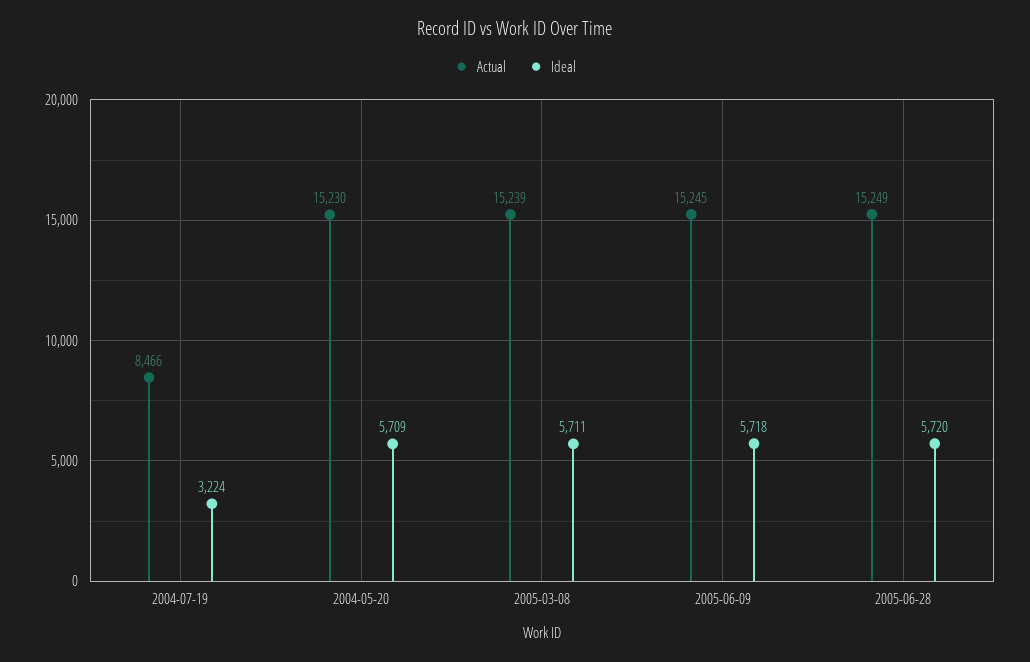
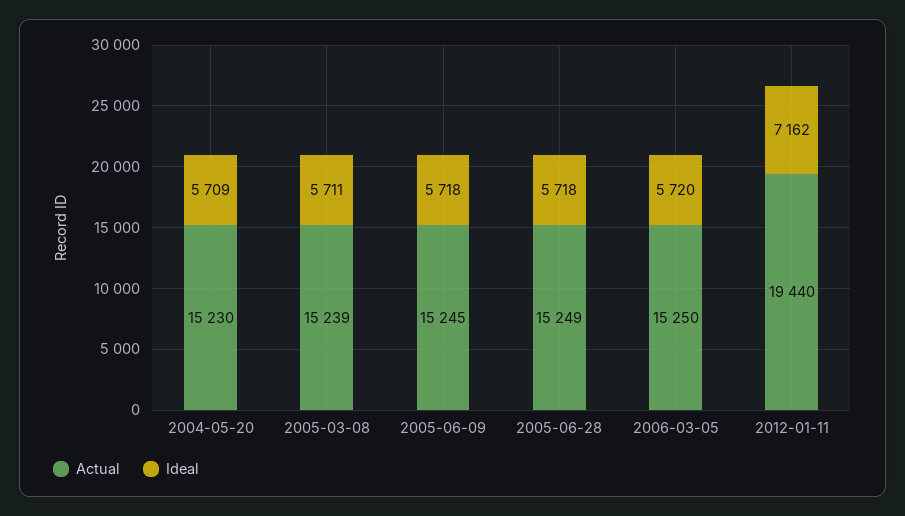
Actual, 2004-07-19: 8466 -> none
Ideal, 2004-07-19: 3224 -> none
Ideal, 2005-06-28: 5720 -> 5718
Actual, 2006-03-05: none -> 15250
Ideal, 2006-03-05: none -> 5720
Actual, 2012-01-11: none -> 19440
Ideal, 2012-01-11: none -> 7162

